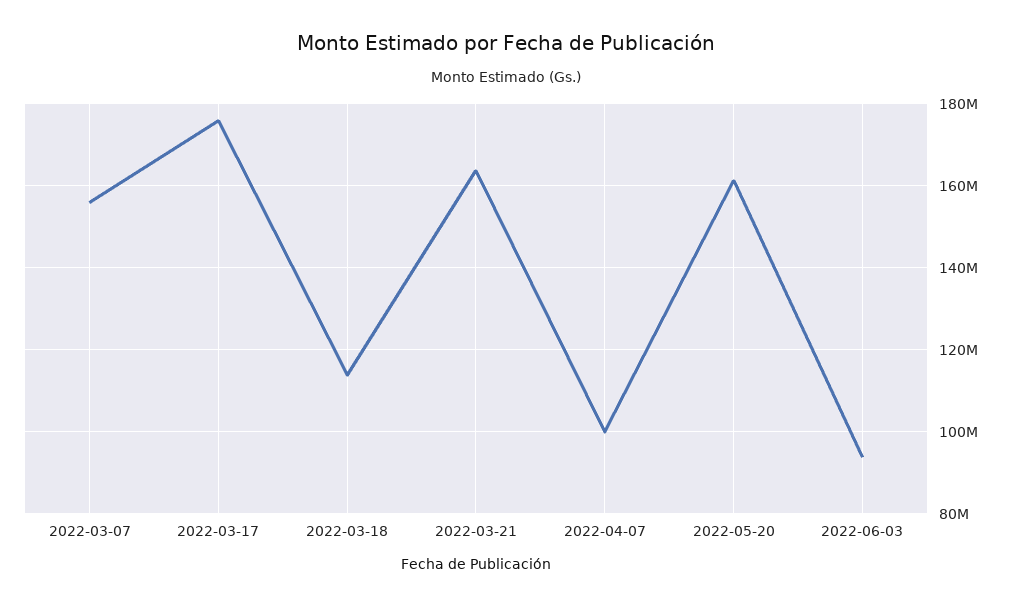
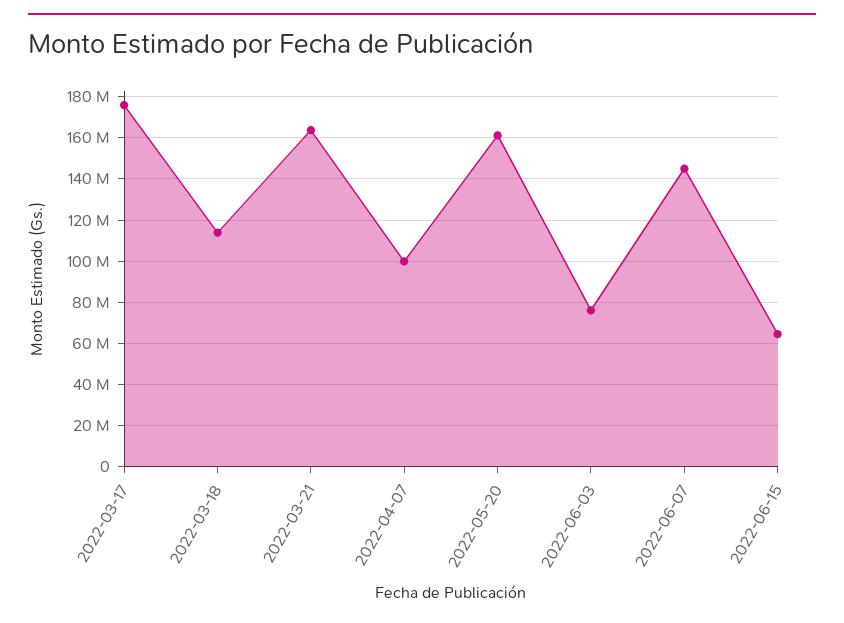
2022-03-07: 156000000 -> none
2022-06-03: 94000000 -> 75000000
2022-06-07: none -> 145000000
2022-06-15: none -> 65000000

